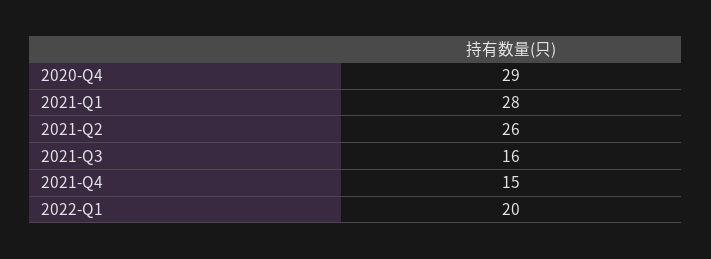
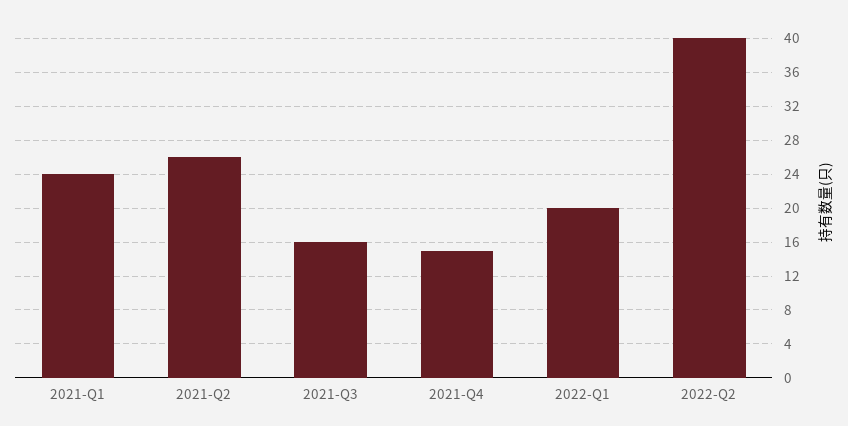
2020-Q4: 29 -> none
2021-Q1: 28 -> 24
2022-Q2: none -> 40

